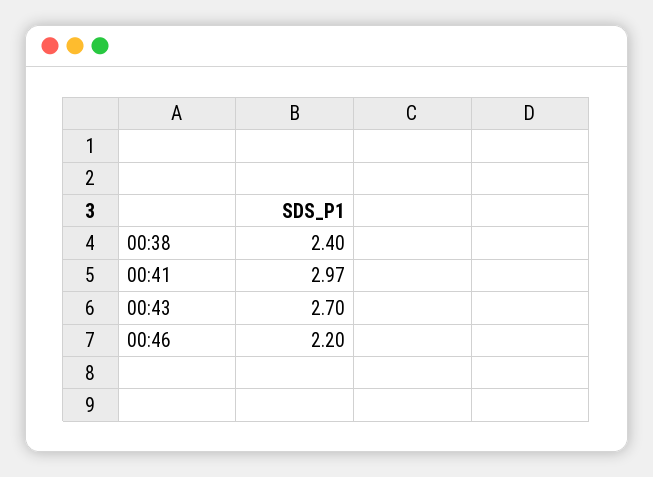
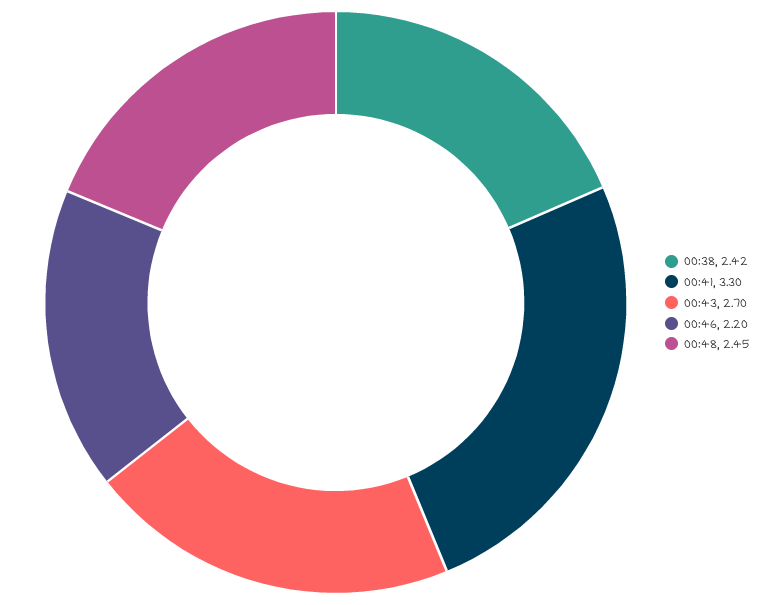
00:38: 2.4 -> 2.42
00:41: 2.97 -> 3.3
00:48: none -> 2.45

